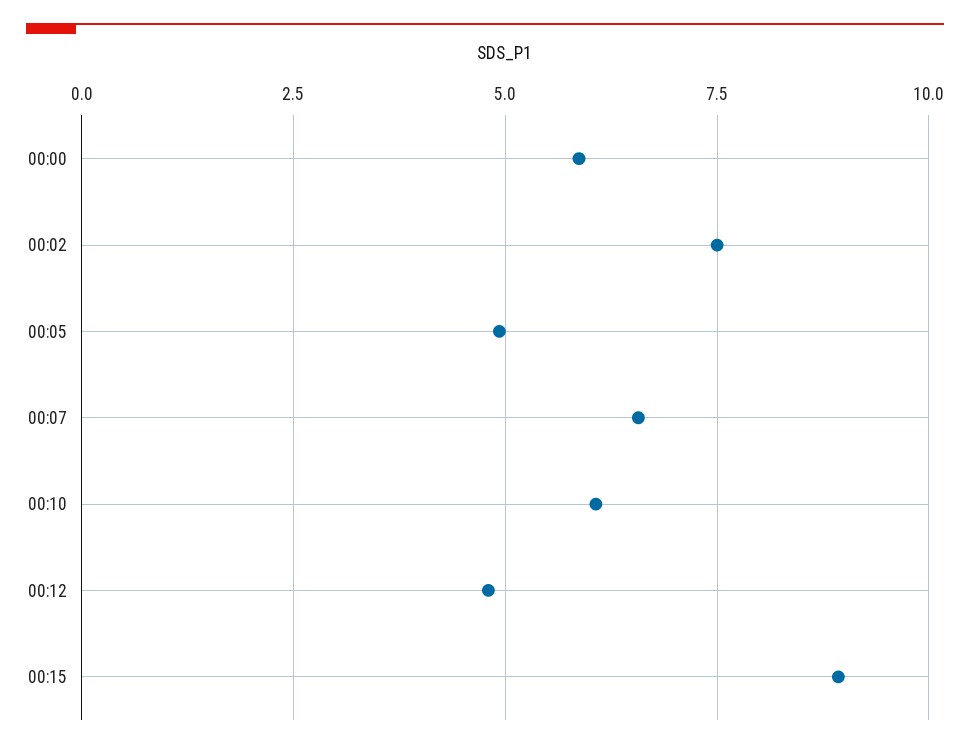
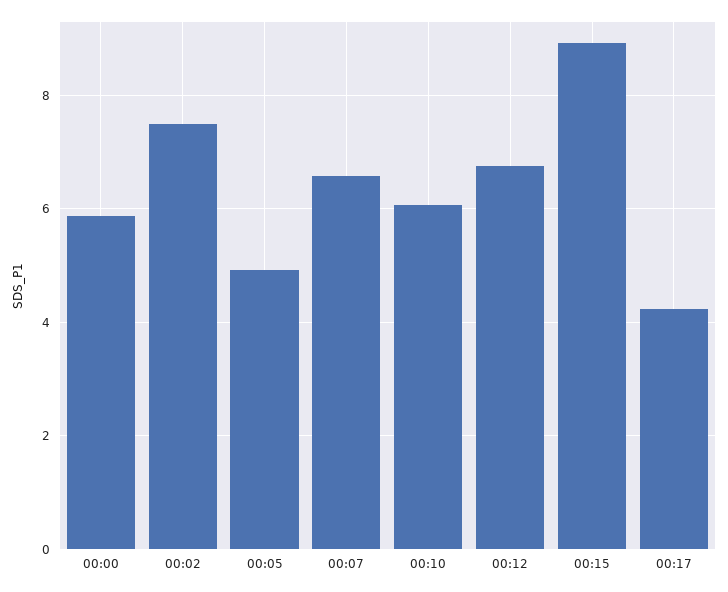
00:12: 4.75 -> 6.8
00:17: none -> 4.2

